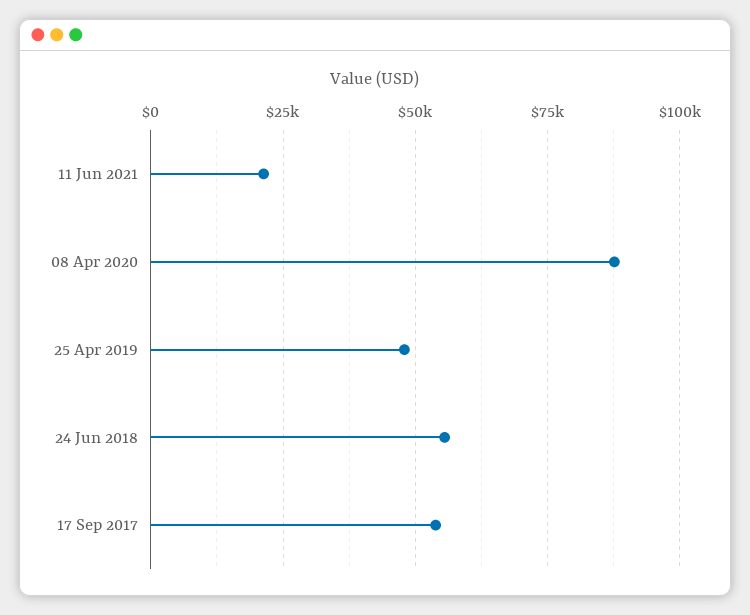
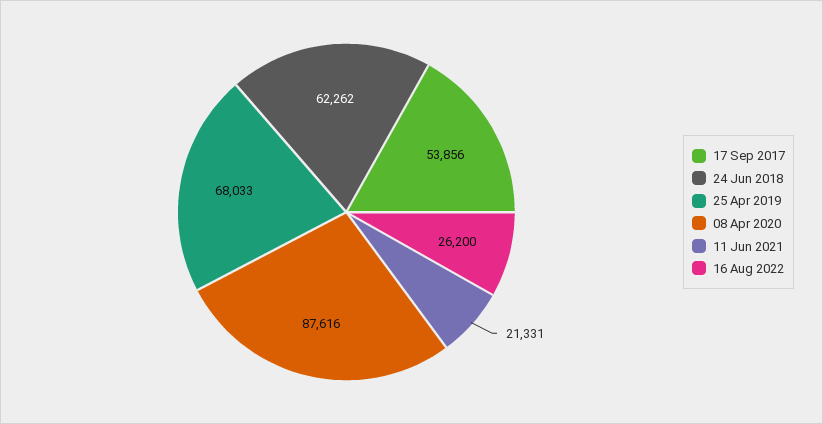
25 Apr 2019: 47500 -> 68033
24 Jun 2018: 55000 -> 62262
16 Aug 2022: none -> 26200

